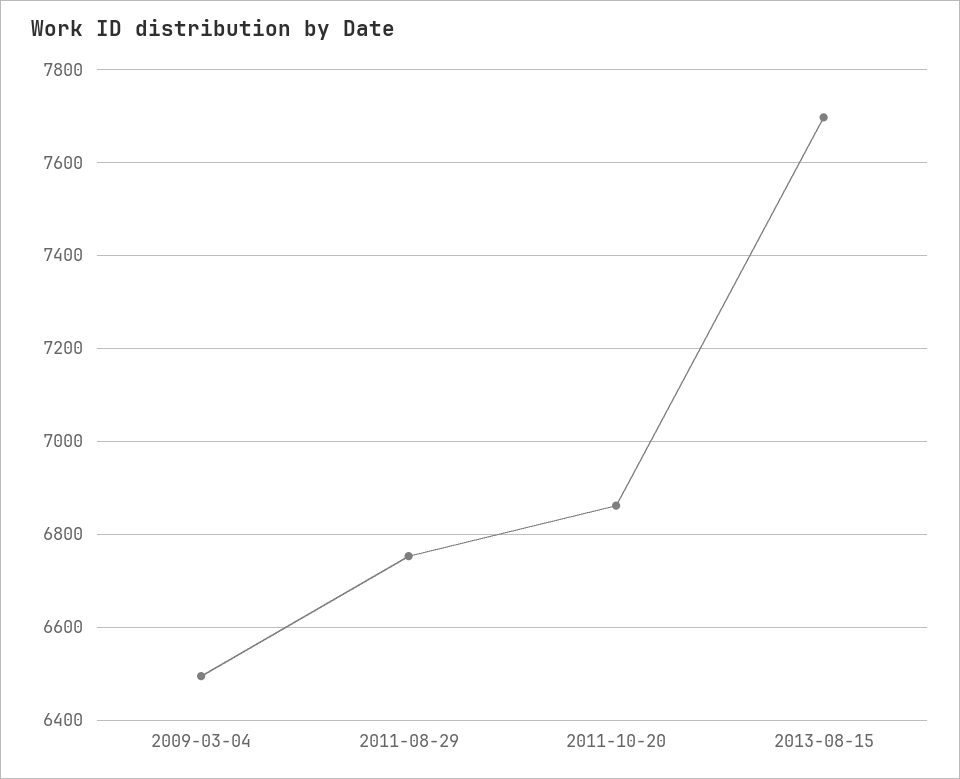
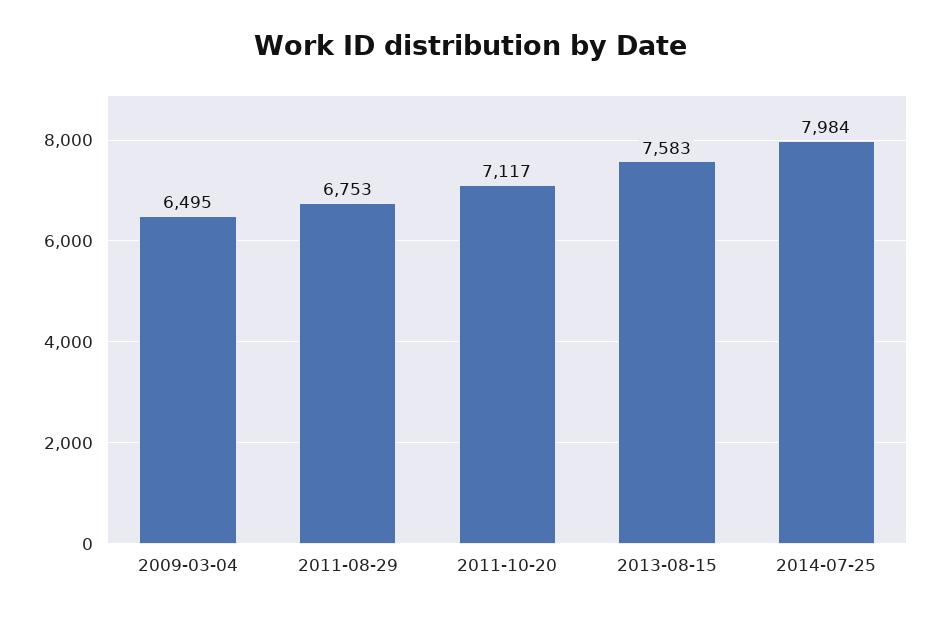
2011-10-20: 6860 -> 7117
2013-08-15: 7700 -> 7583
2014-07-25: none -> 7984

